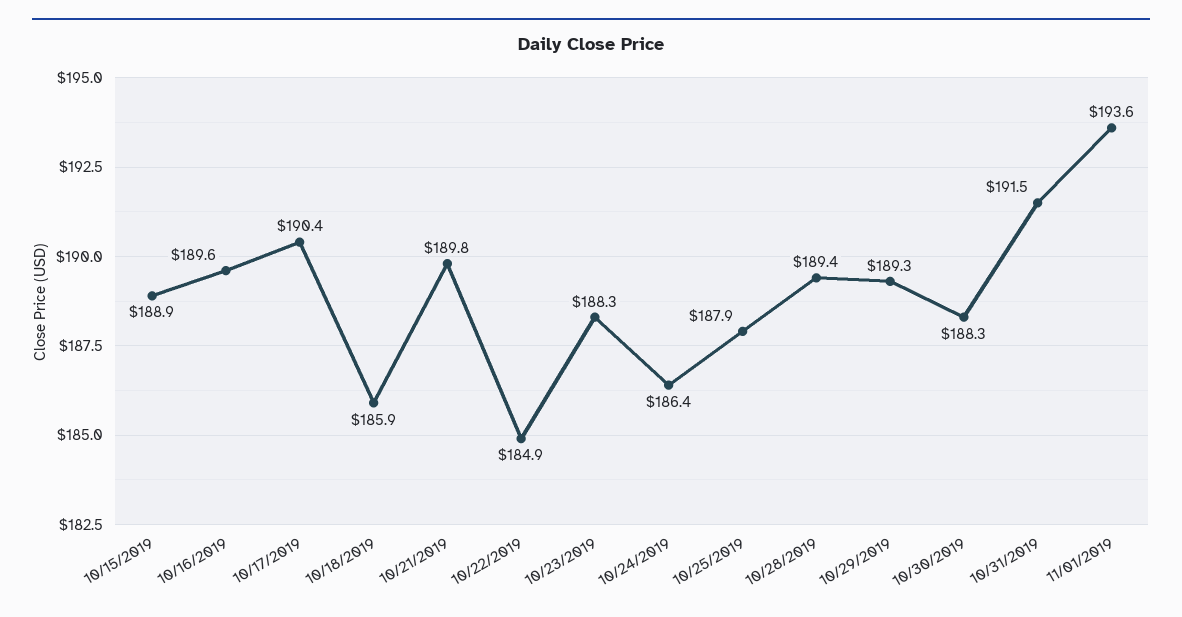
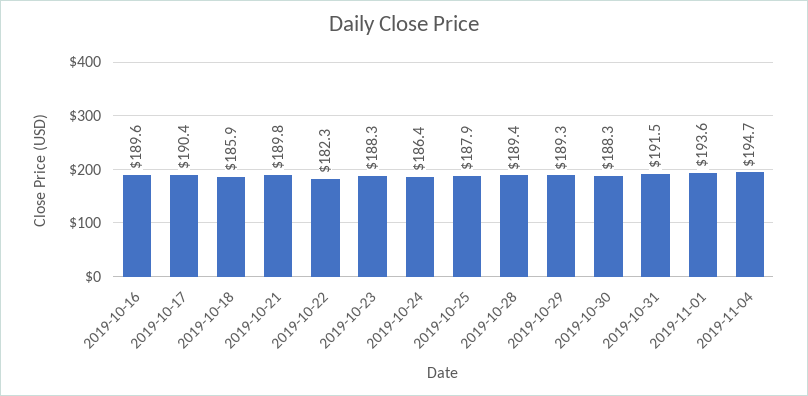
10/15/2019: 188.9 -> none
10/22/2019: 184.9 -> 182.3
2019-11-04: none -> 194.7

